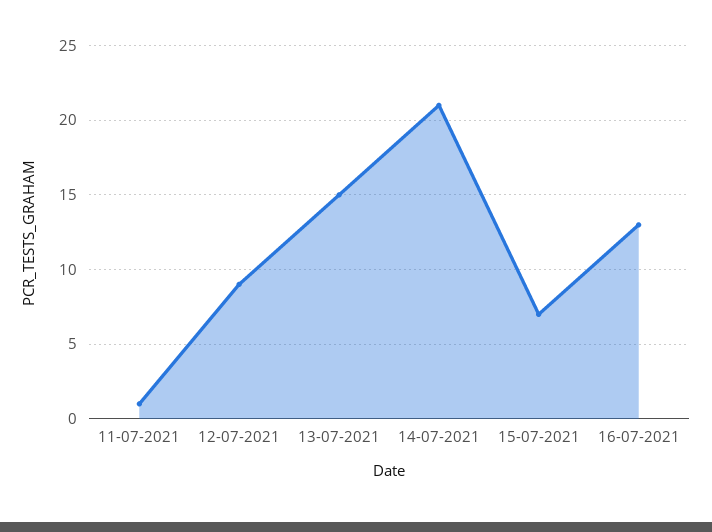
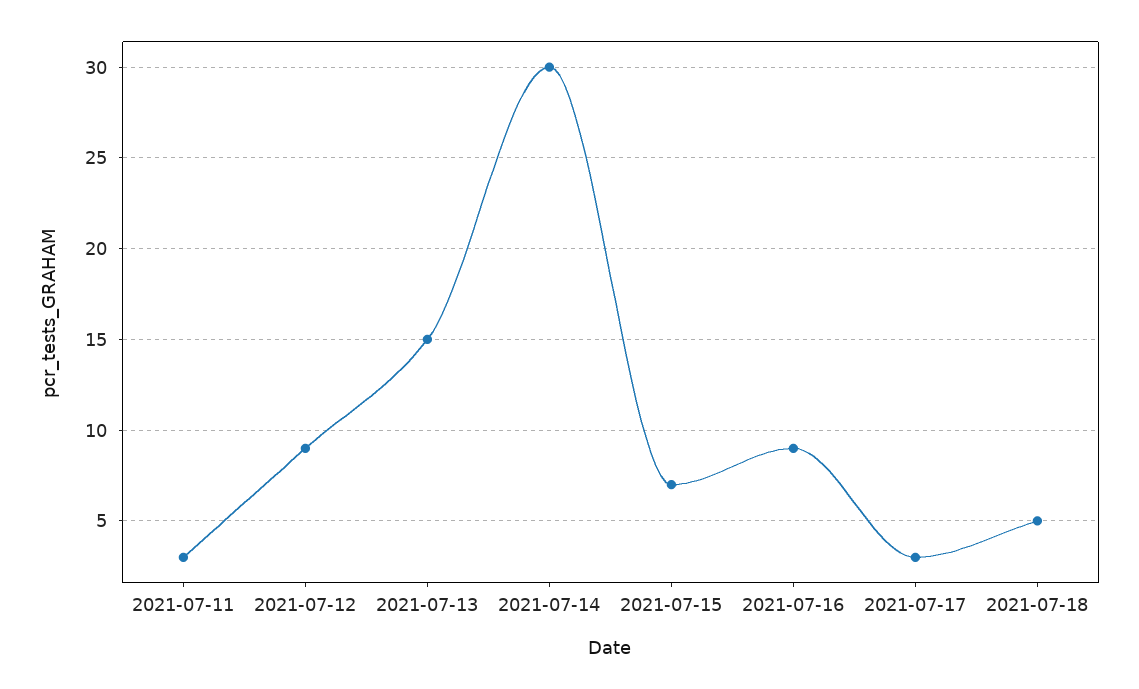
11-07-2021: 1 -> 3
14-07-2021: 21 -> 30
16-07-2021: 13 -> 9
2021-07-17: none -> 3
2021-07-18: none -> 5

